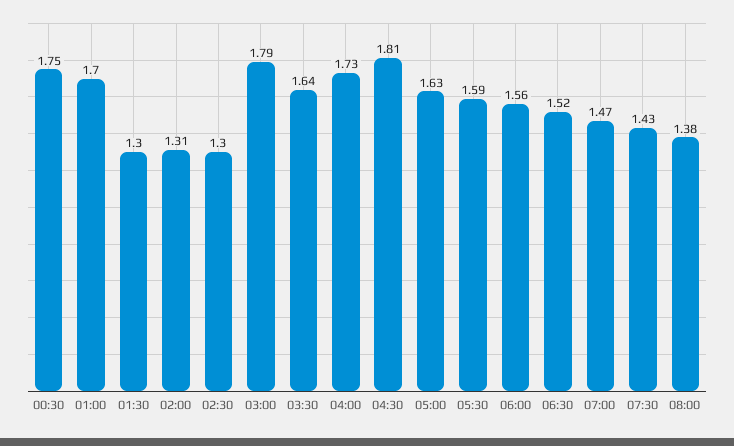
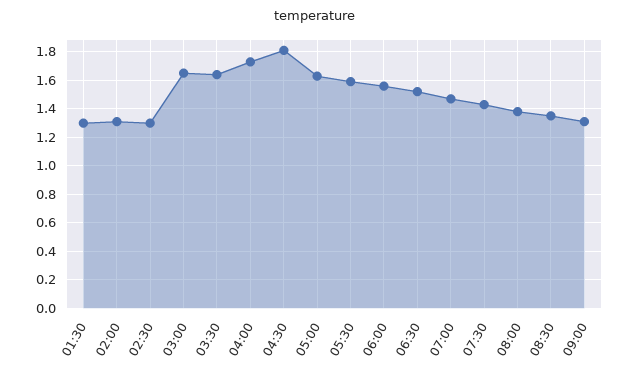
00:30: 1.75 -> none
01:00: 1.7 -> none
03:00: 1.79 -> 1.65
08:30: none -> 1.35
09:00: none -> 1.3

